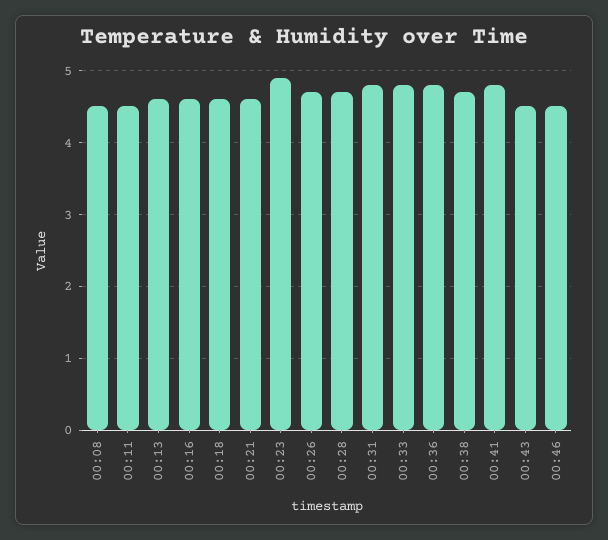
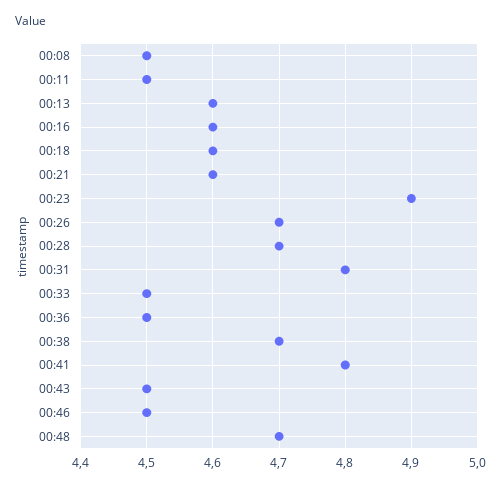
00:33: 4.8 -> 4.5
00:36: 4.8 -> 4.5
00:48: none -> 4.7

